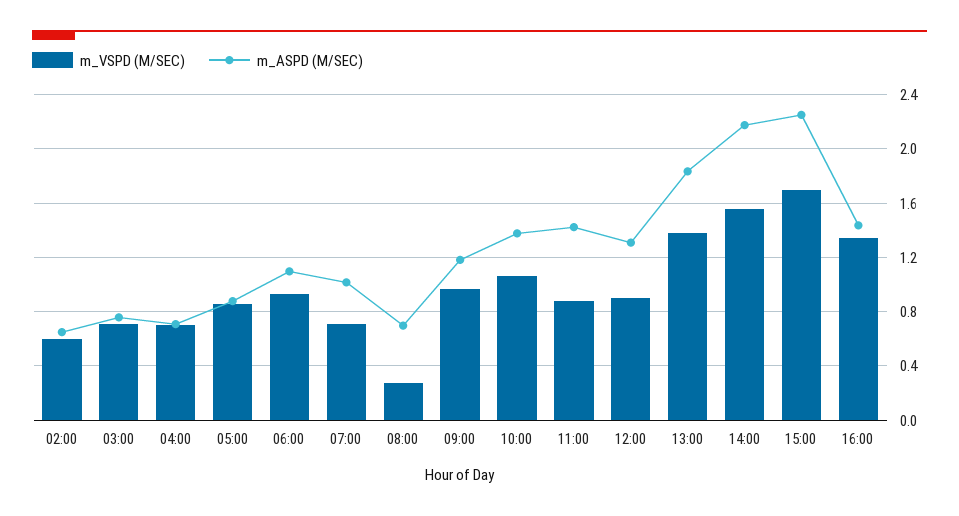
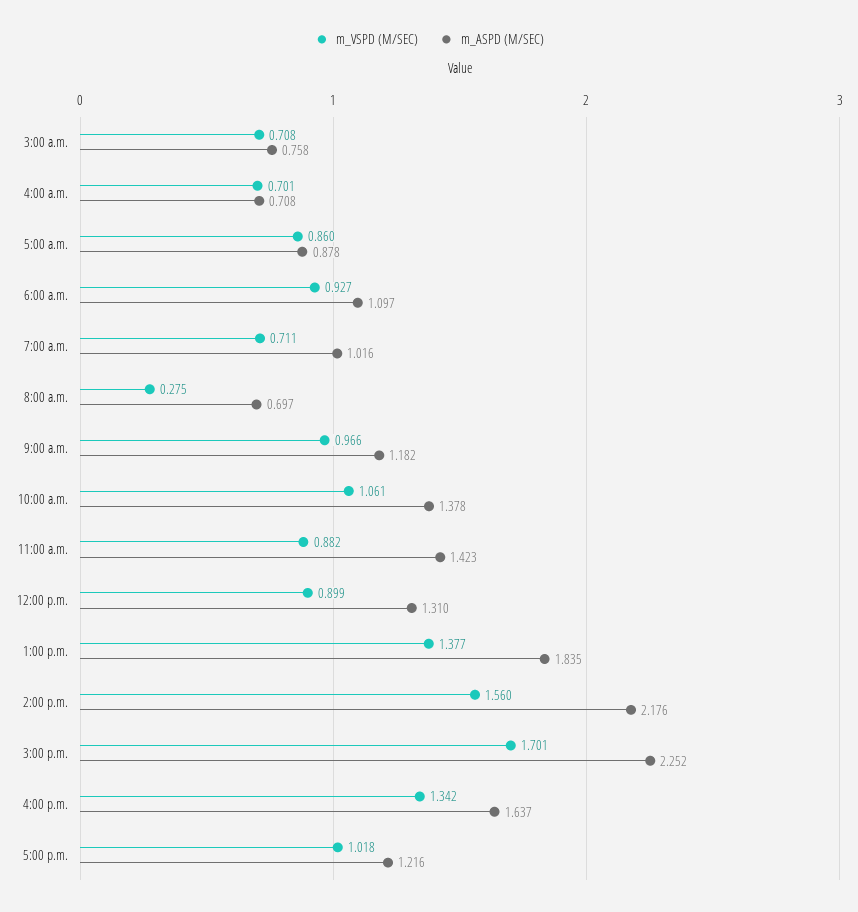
m_VSPD (M/SEC), 02:00: 0.6 -> none
m_ASPD (M/SEC), 02:00: 0.65 -> none
m_ASPD (M/SEC), 16:00: 1.45 -> 1.637
m_VSPD (M/SEC), 5:00 p.m.: none -> 1.018
m_ASPD (M/SEC), 5:00 p.m.: none -> 1.216

